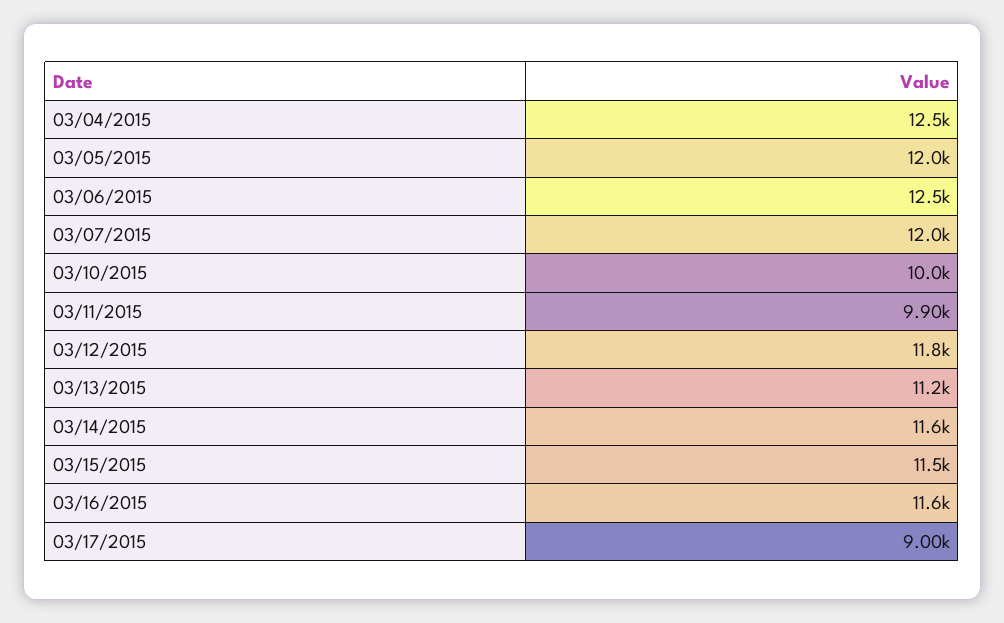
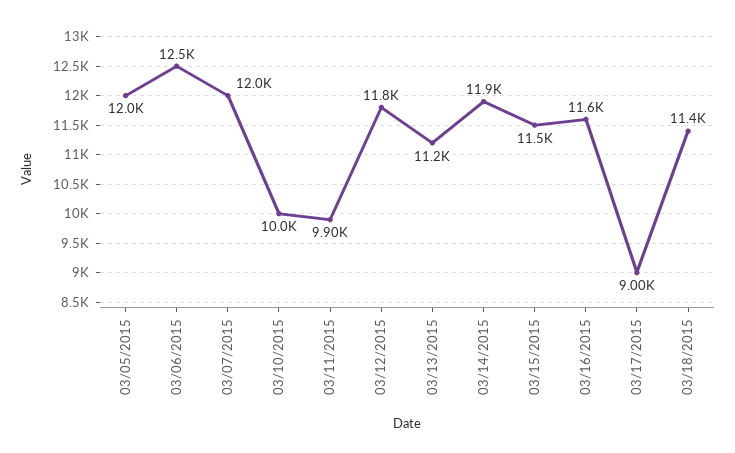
03/04/2015: 12500 -> none
03/14/2015: 11600 -> 11900
03/18/2015: none -> 11400

